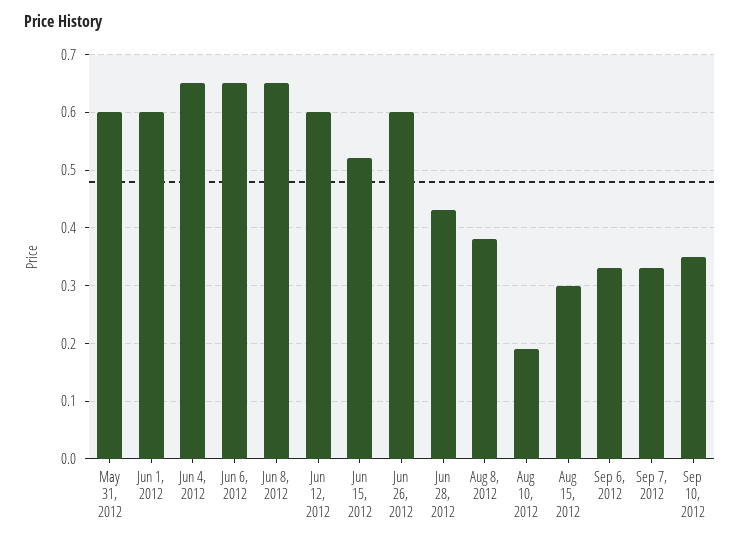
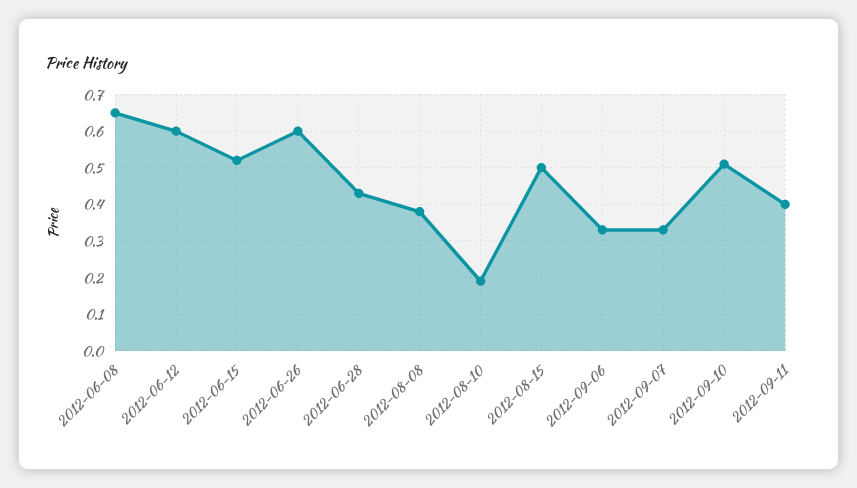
May 31, 2012: 0.6 -> none
Jun 1, 2012: 0.6 -> none
Jun 4, 2012: 0.65 -> none
Jun 6, 2012: 0.65 -> none
Aug 15, 2012: 0.3 -> 0.5
Sep 10, 2012: 0.35 -> 0.5
2012-09-11: none -> 0.4

